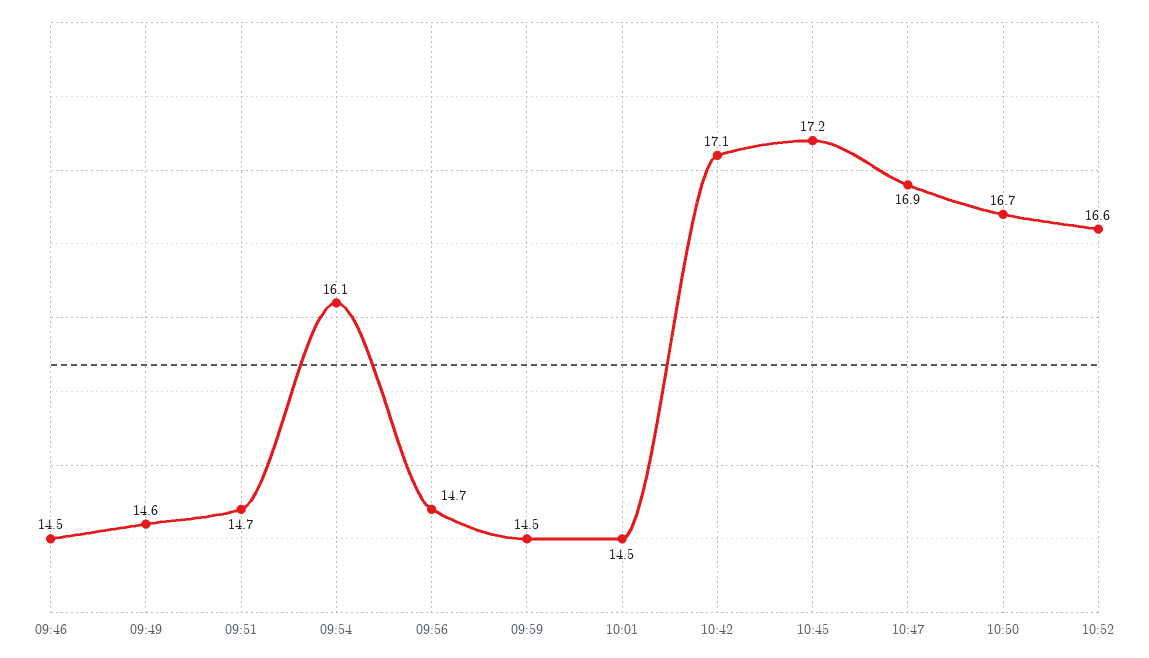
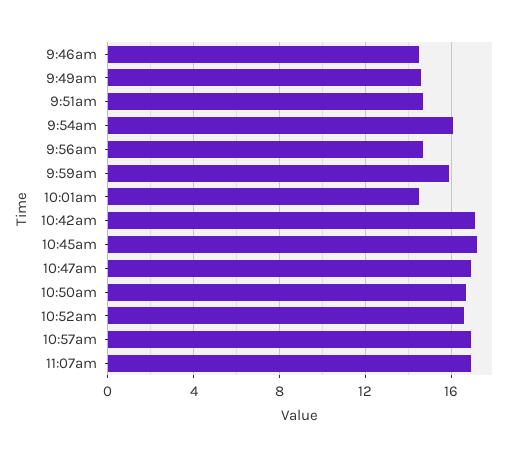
09:59: 14.5 -> 16
10:57am: none -> 17
11:07am: none -> 17

